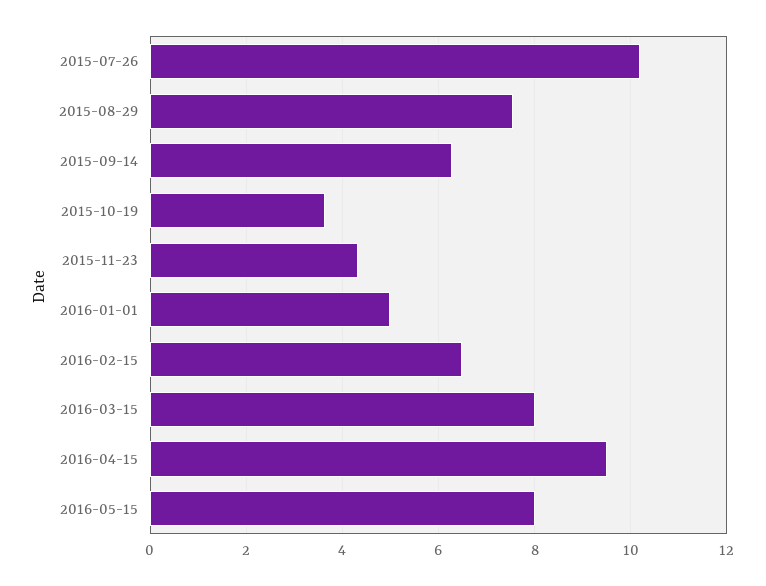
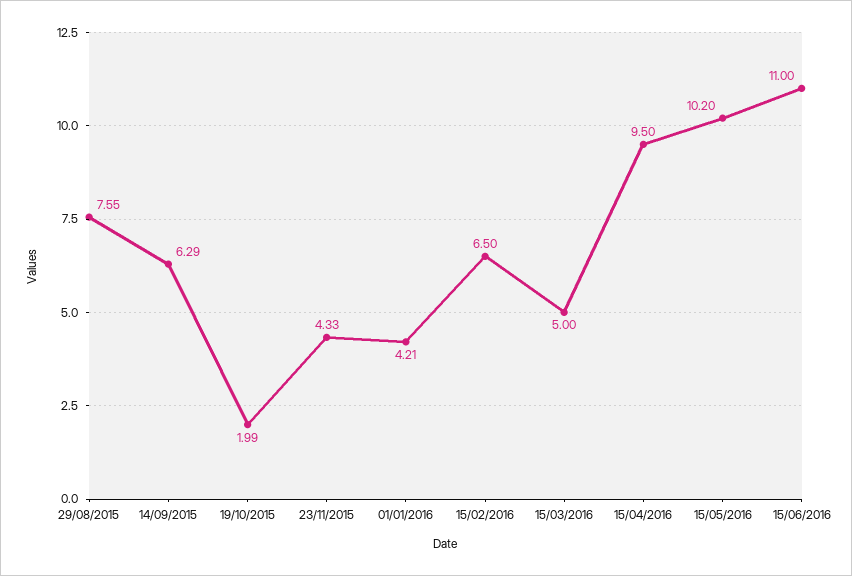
2015-07-26: 10.2 -> none
2015-10-19: 3.6 -> 1.99
2016-01-01: 5 -> 4.21
2016-03-15: 8 -> 5
2016-05-15: 8 -> 10.2
15/06/2016: none -> 11

